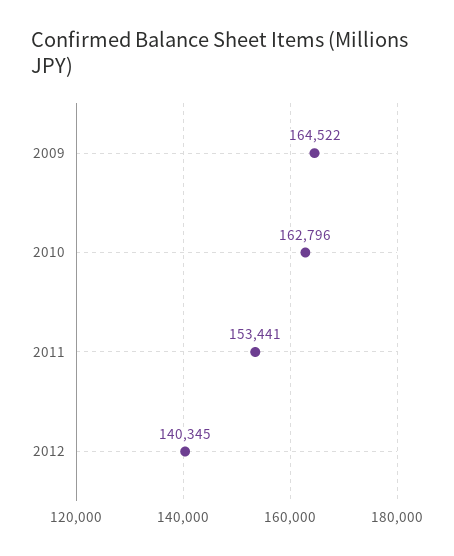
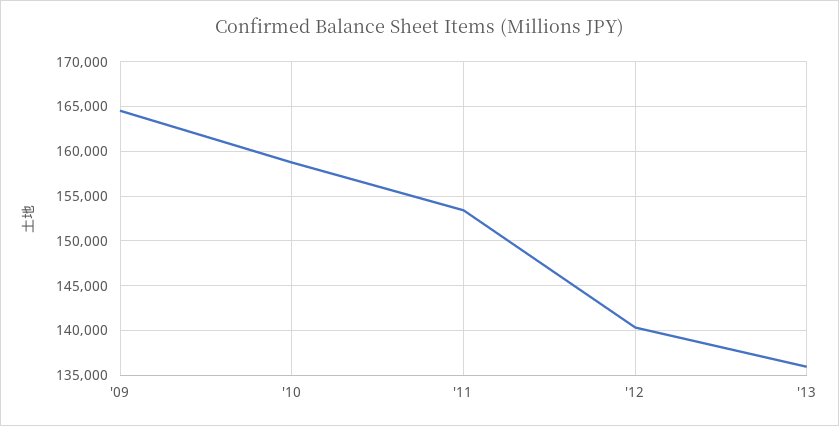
2010: 162796 -> 159000
'13: none -> 136000

